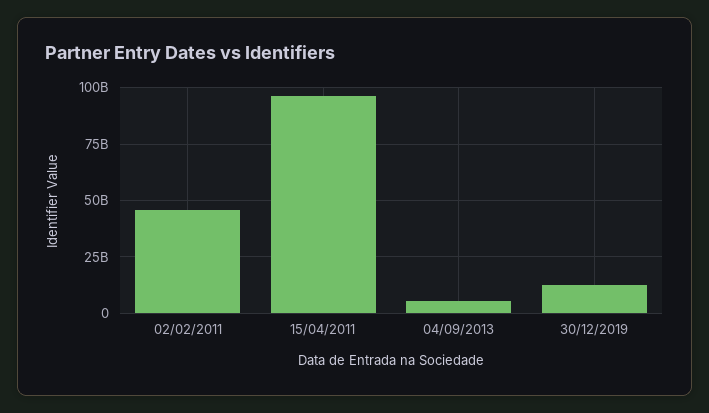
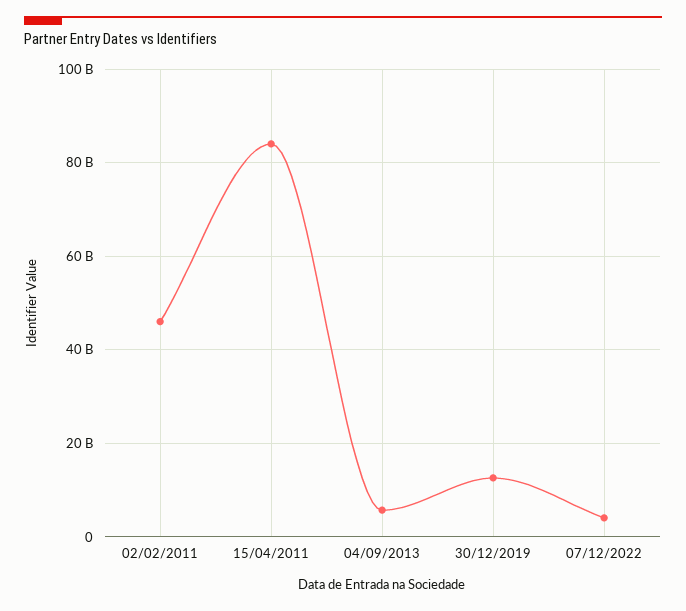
15/04/2011: 95000000000 -> 84000000000
07/12/2022: none -> 4000000000

